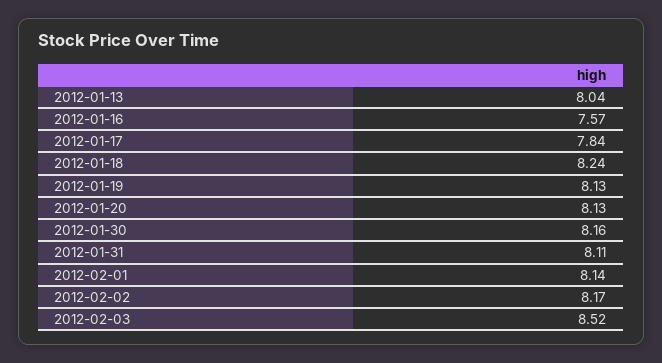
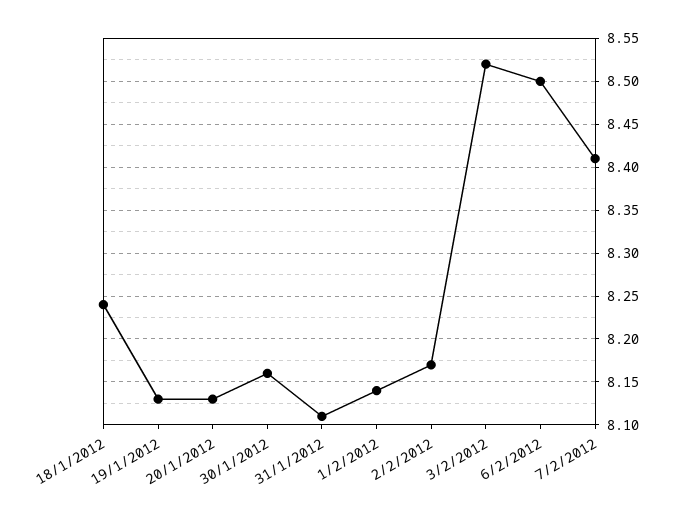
2012-01-13: 8.04 -> none
2012-01-16: 7.57 -> none
2012-01-17: 7.84 -> none
6/2/2012: none -> 8.5
7/2/2012: none -> 8.41

